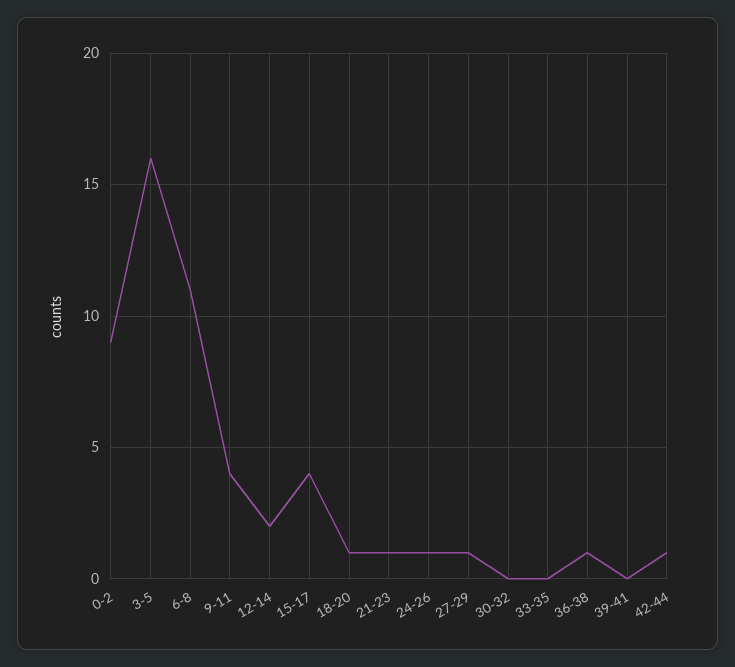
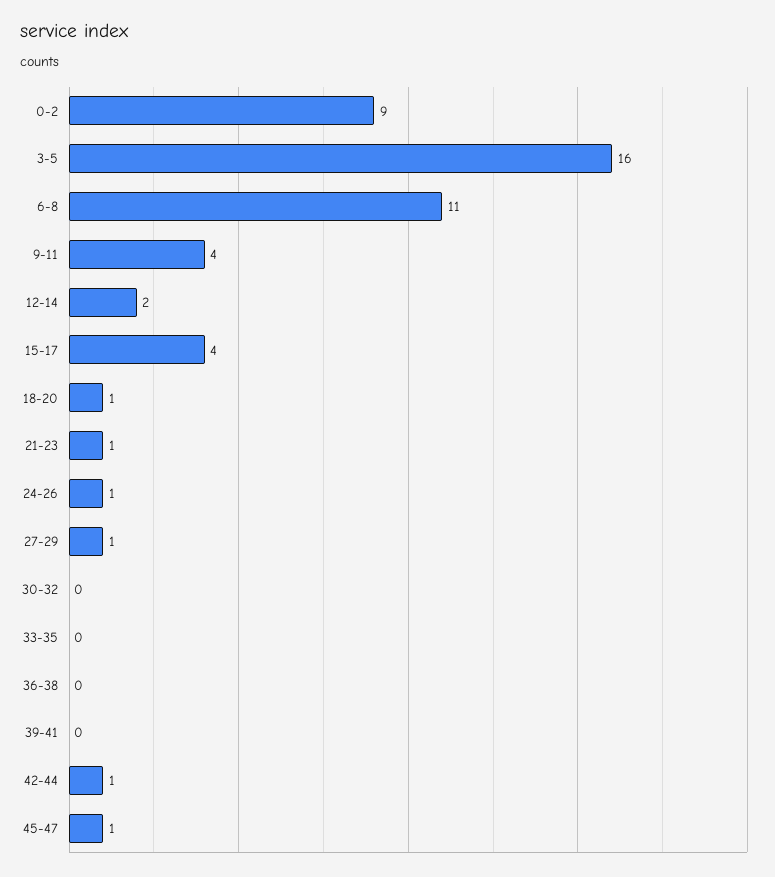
36-38: 1 -> 0
45-47: none -> 1

